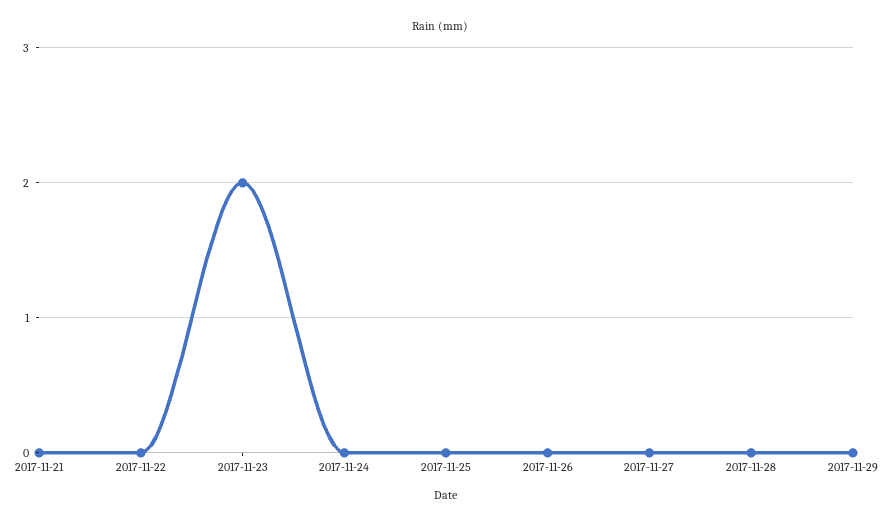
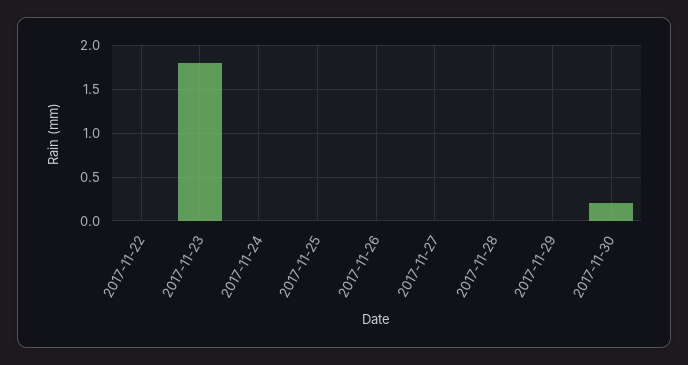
2017-11-21: 0 -> none
2017-11-23: 2 -> 1.8
2017-11-30: none -> 0.2

